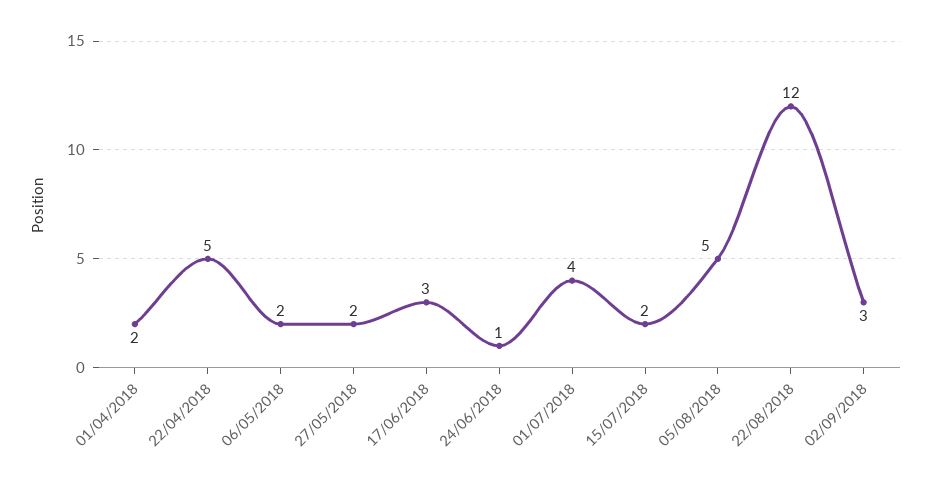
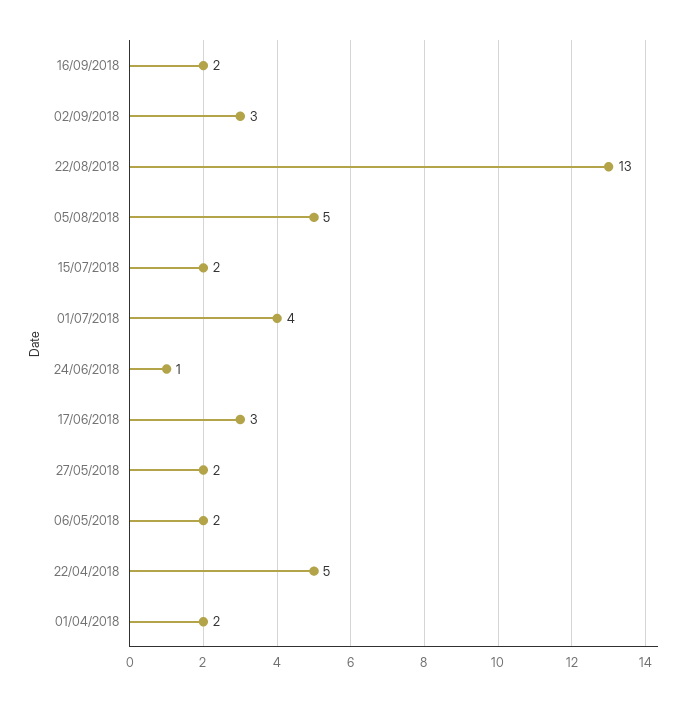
22/08/2018: 12 -> 13
16/09/2018: none -> 2

